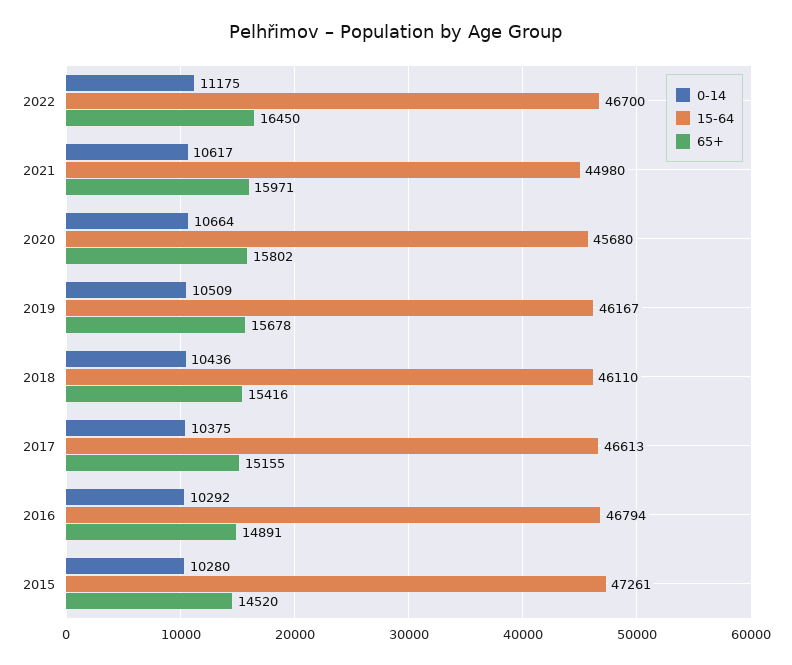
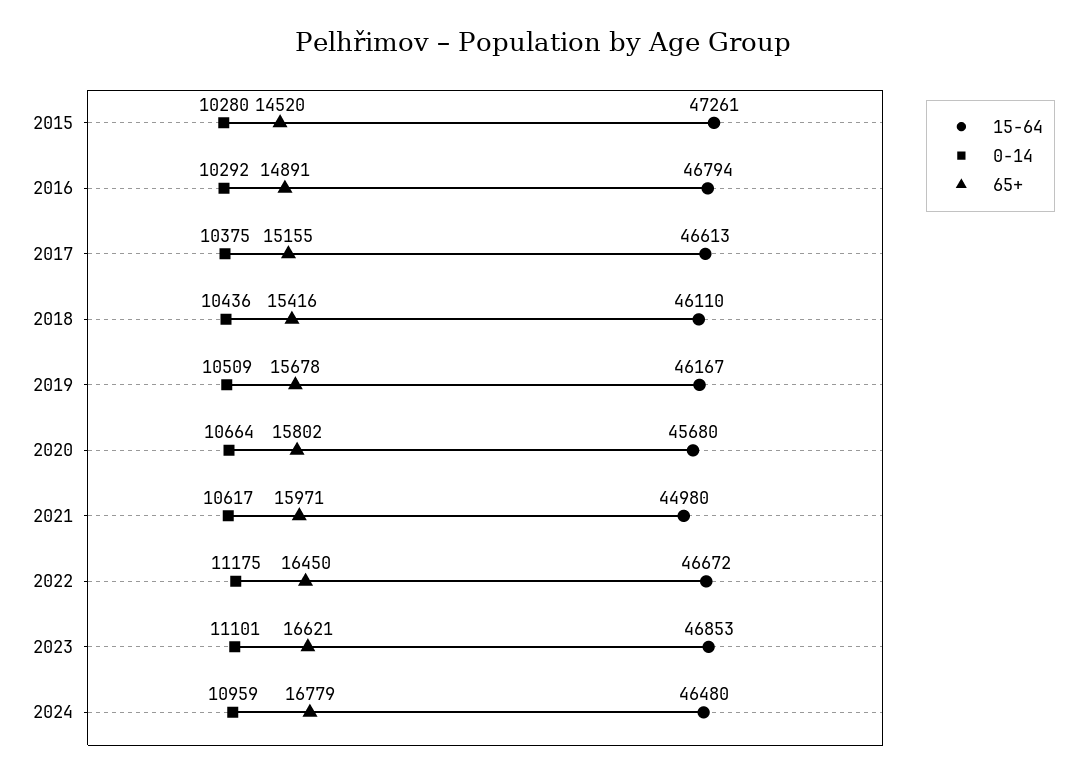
15-64, 2022: 46700 -> 46672
15-64, 2023: none -> 46853
0-14, 2023: none -> 11101
65+, 2023: none -> 16621
15-64, 2024: none -> 46480
0-14, 2024: none -> 10959
65+, 2024: none -> 16779

